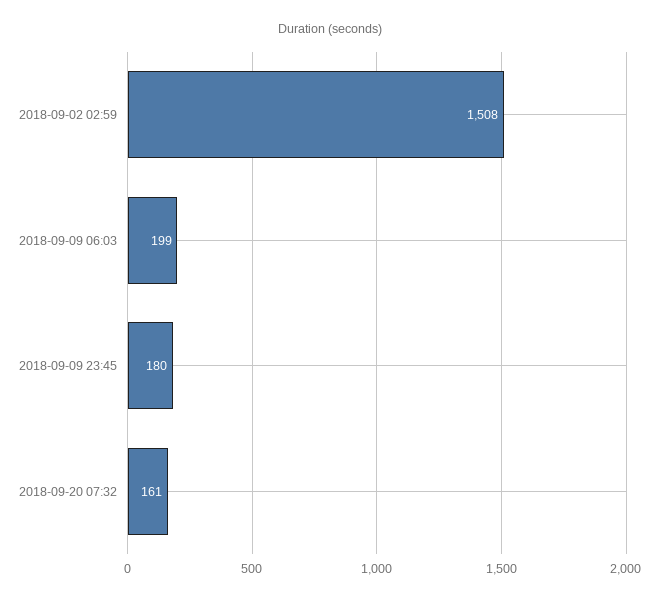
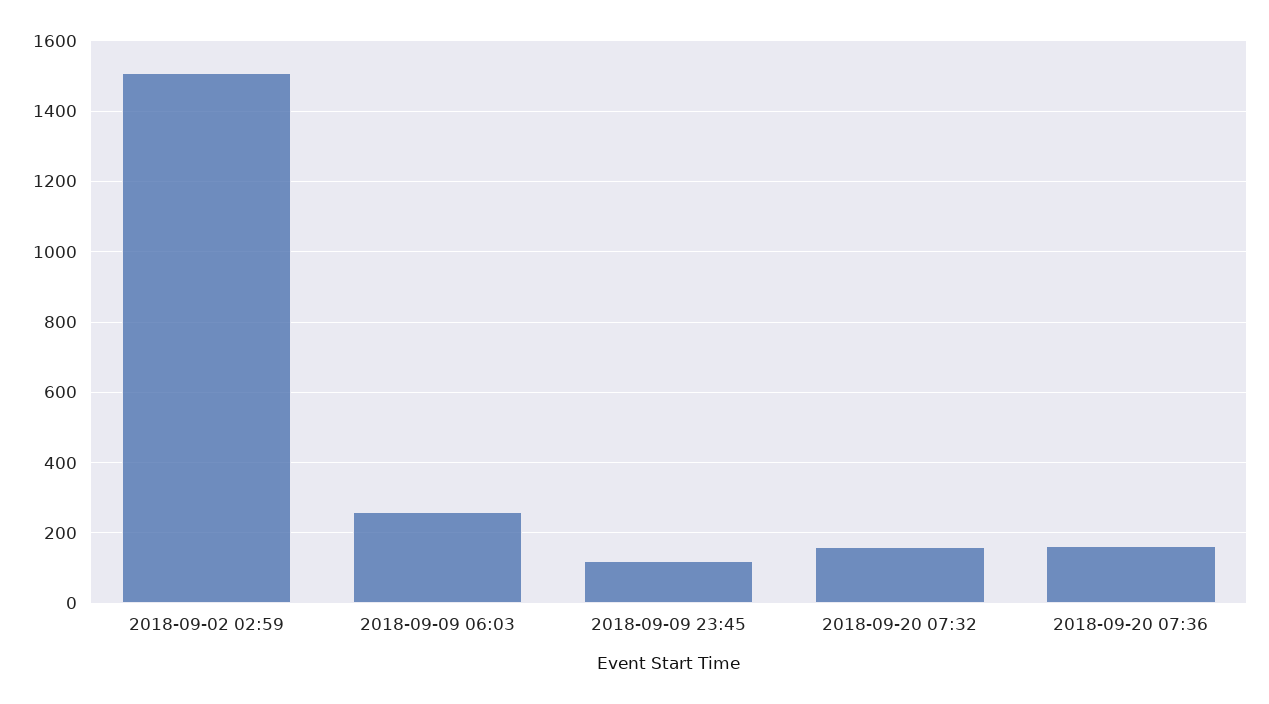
2018-09-09 06:03: 199 -> 260
2018-09-09 23:45: 180 -> 120
2018-09-20 07:36: none -> 160

